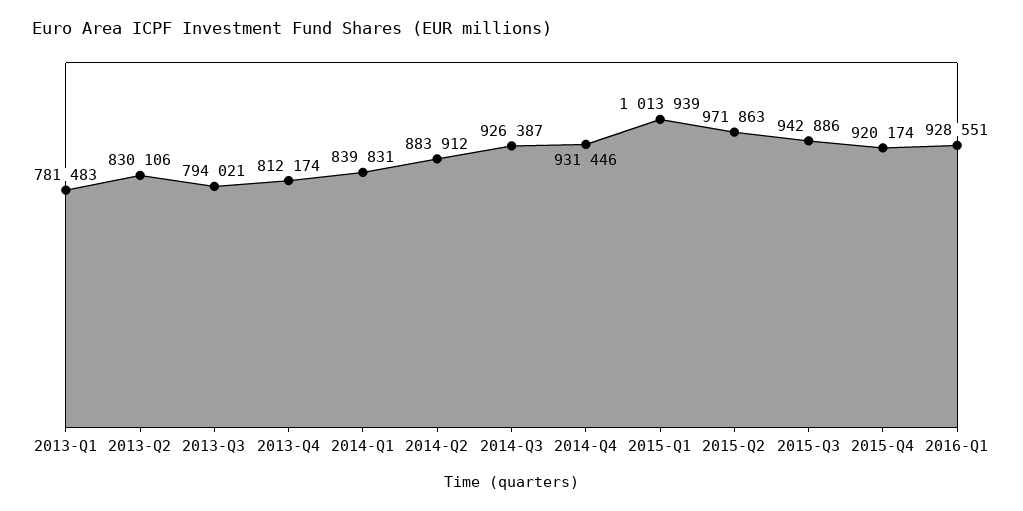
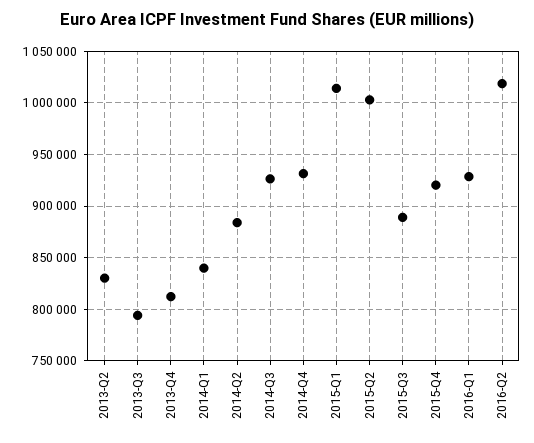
2013-Q1: 781483 -> none
2015-Q2: 971863 -> 1000000
2015-Q3: 942886 -> 890000
2016-Q2: none -> 1020000

